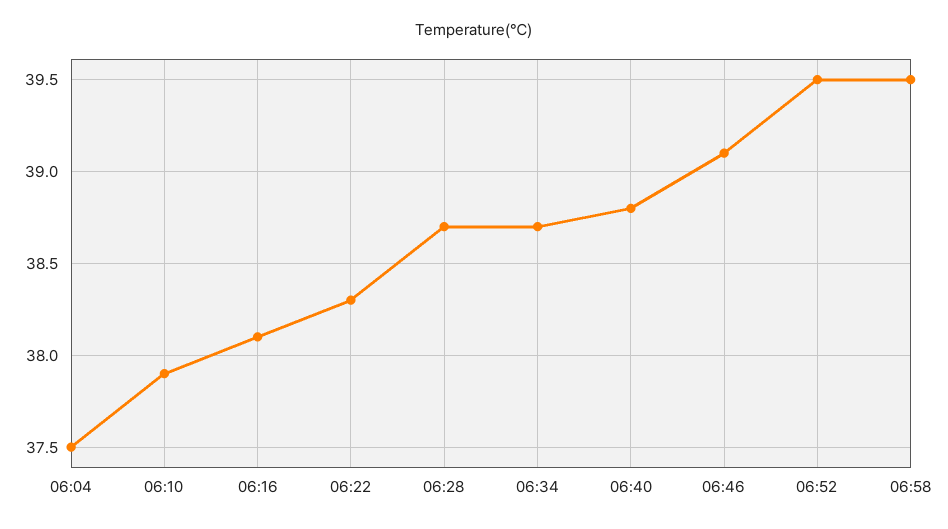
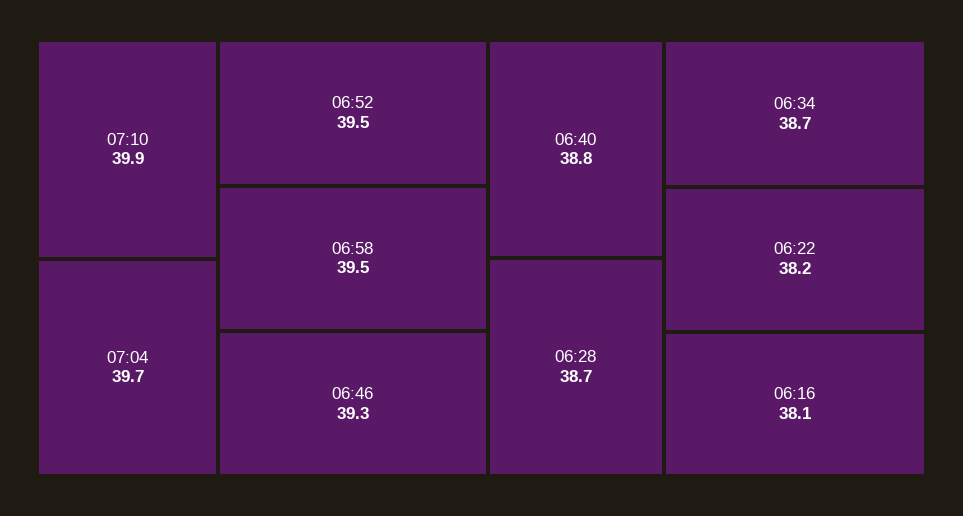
06:04: 37.5 -> none
06:10: 37.9 -> none
06:22: 38.3 -> 38.2
06:46: 39.1 -> 39.3
07:10: none -> 39.9
07:04: none -> 39.7

